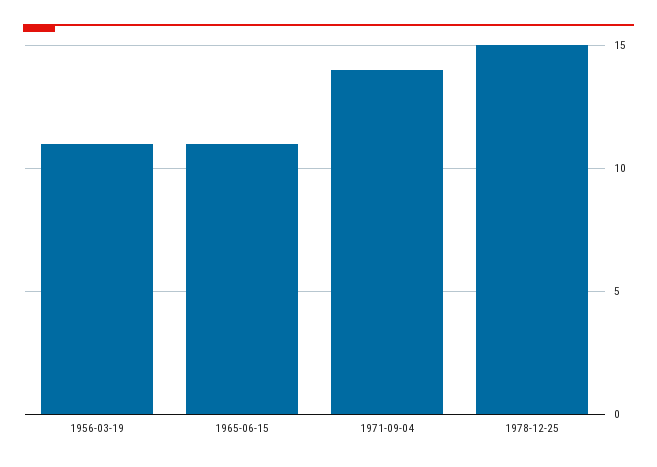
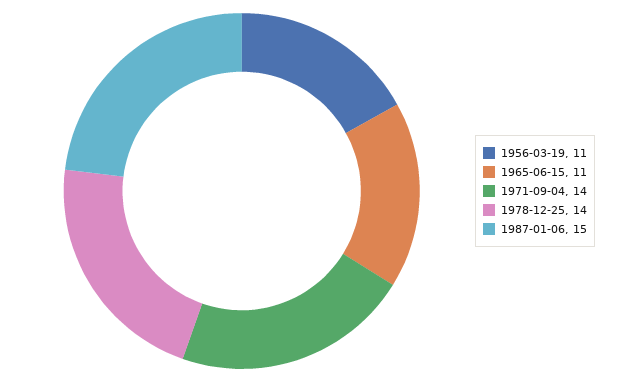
1978-12-25: 15 -> 14
1987-01-06: none -> 15

